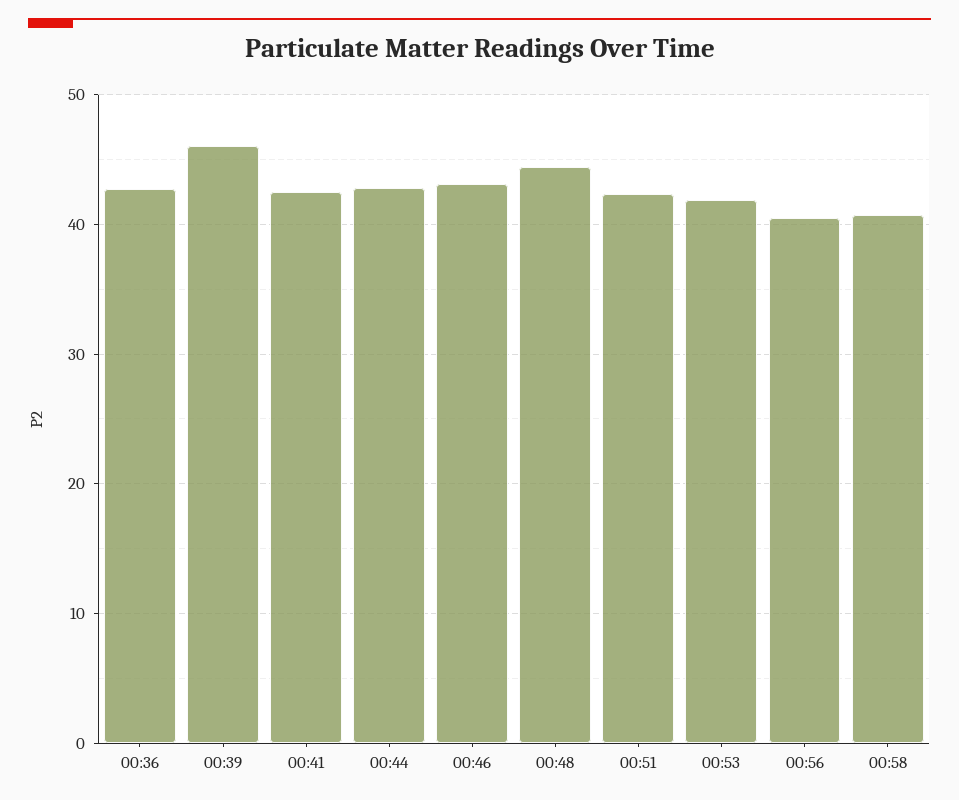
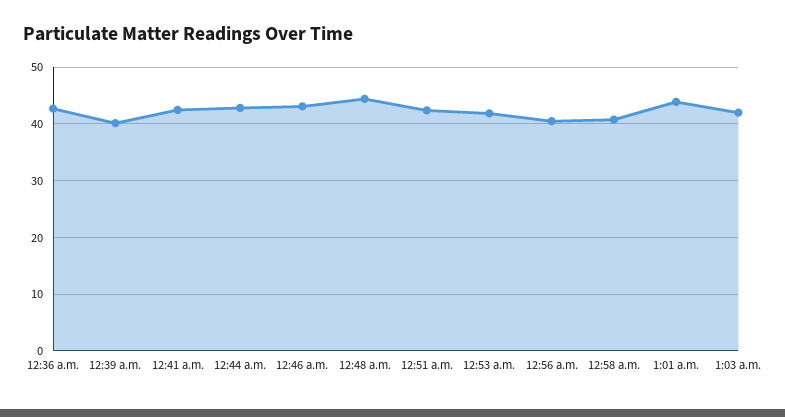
00:39: 46 -> 40
1:01 a.m.: none -> 44
1:03 a.m.: none -> 42

